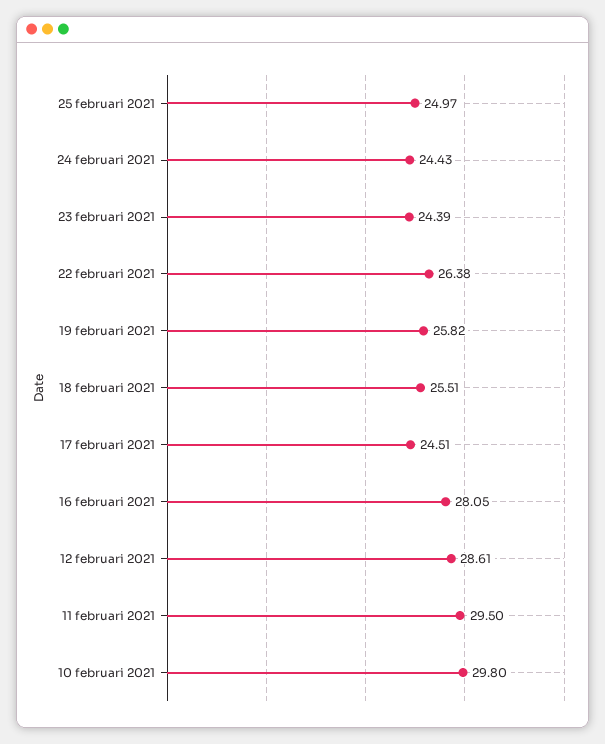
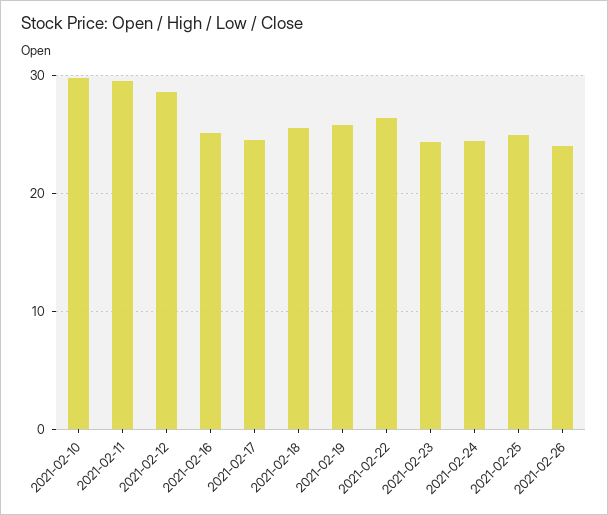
16 februari 2021: 28.05 -> 25
2021-02-26: none -> 24

